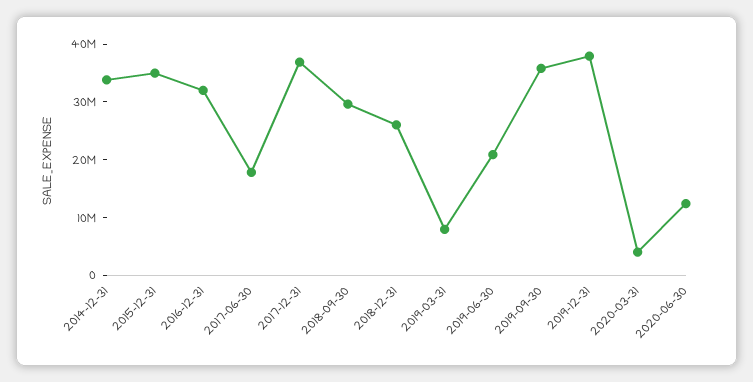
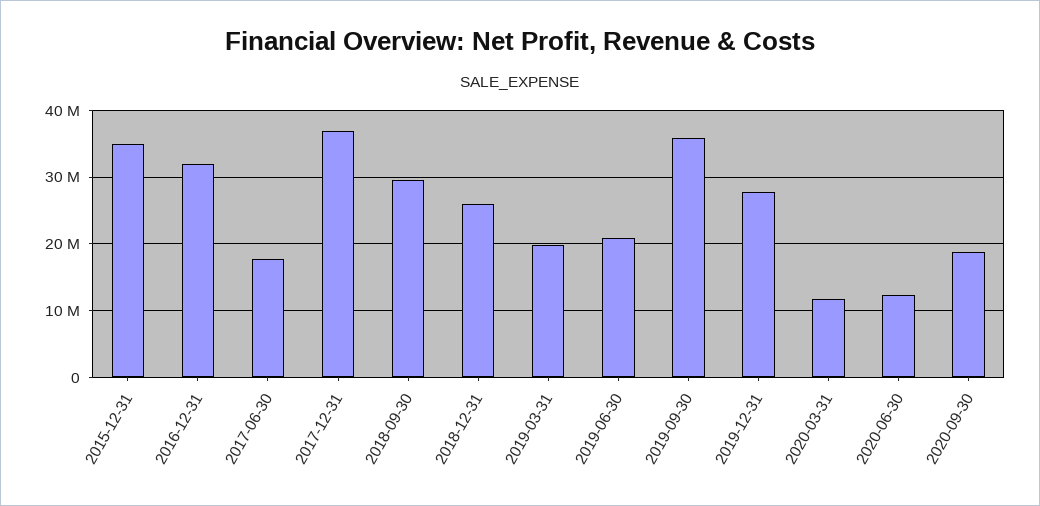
2014-12-31: 34000000 -> none
2019-03-31: 8000000 -> 20000000
2019-12-31: 38000000 -> 28000000
2020-03-31: 4000000 -> 12000000
2020-09-30: none -> 19000000

